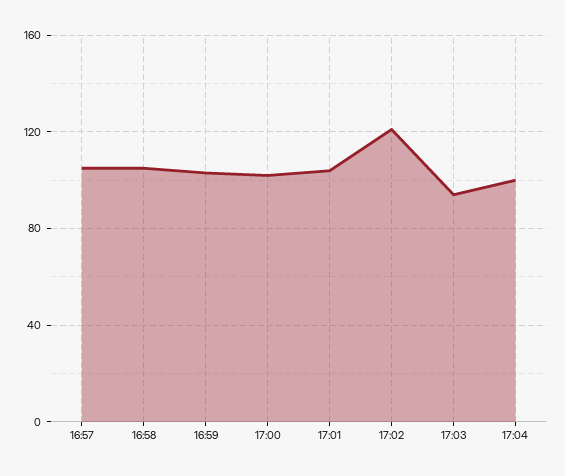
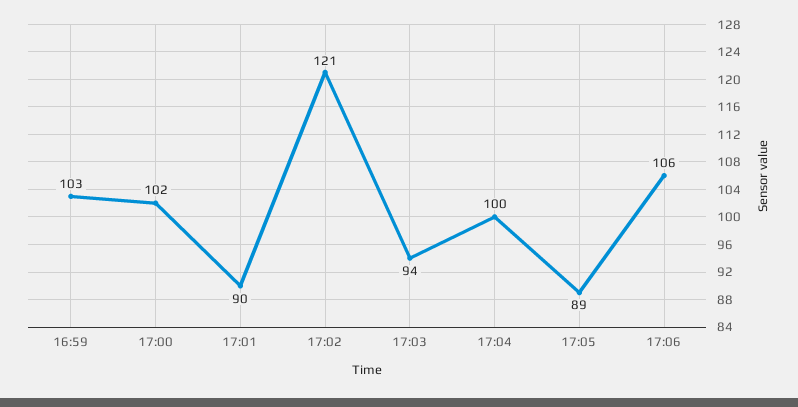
16:57: 105 -> none
16:58: 105 -> none
17:01: 105 -> 90
17:05: none -> 89
17:06: none -> 106

